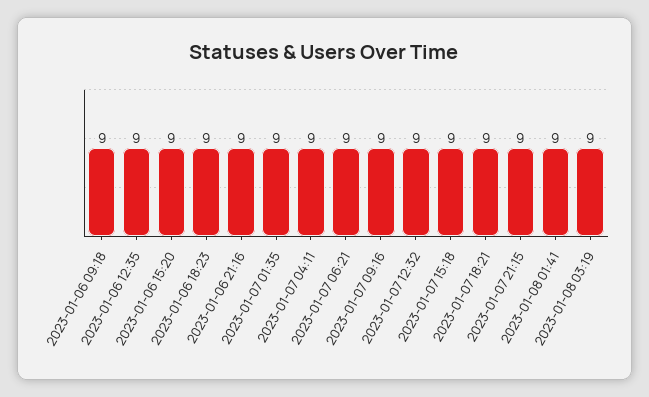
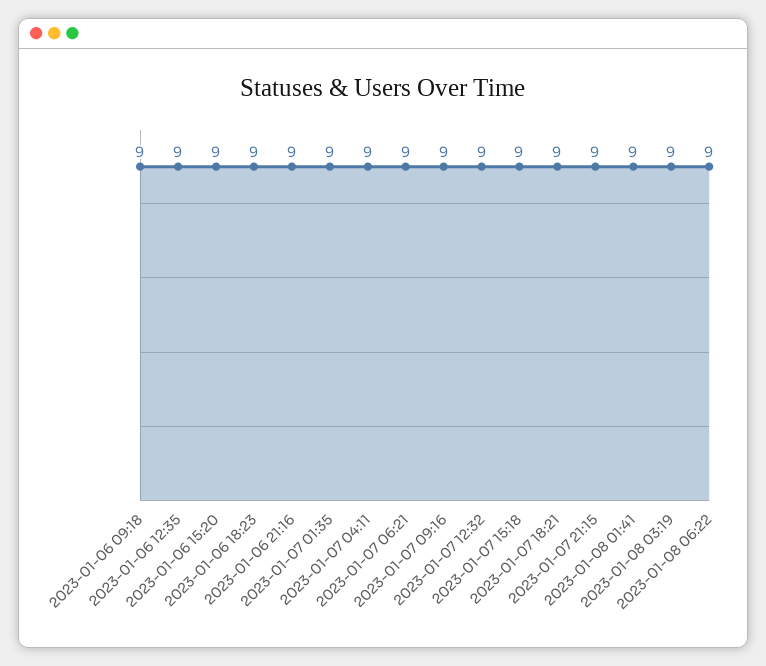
2023-01-08 06:22: none -> 9

